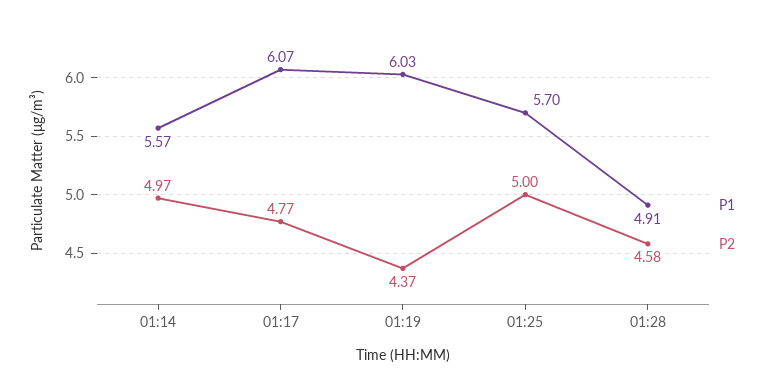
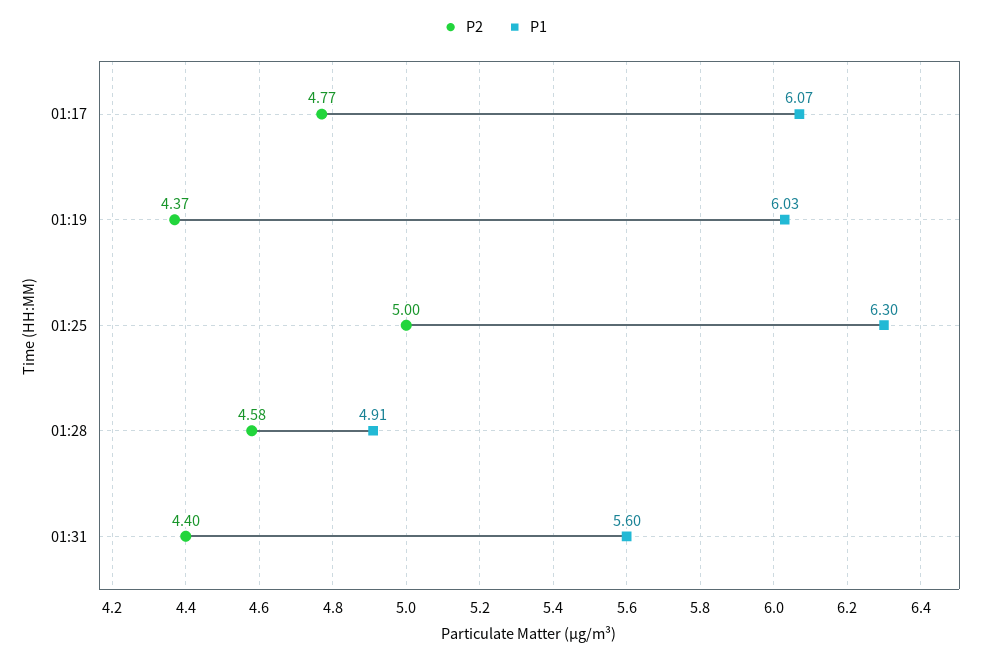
P1, 01:14: 5.57 -> none
P2, 01:14: 4.97 -> none
P1, 01:25: 5.7 -> 6.3
P2, 01:31: none -> 4.4
P1, 01:31: none -> 5.6

